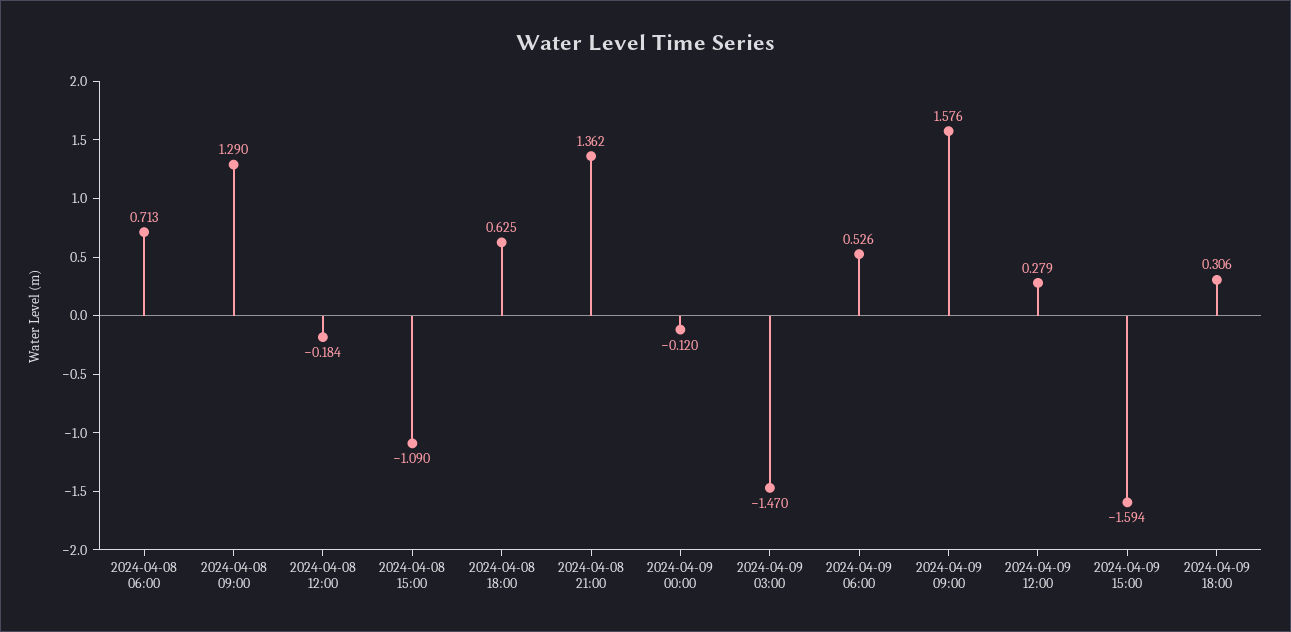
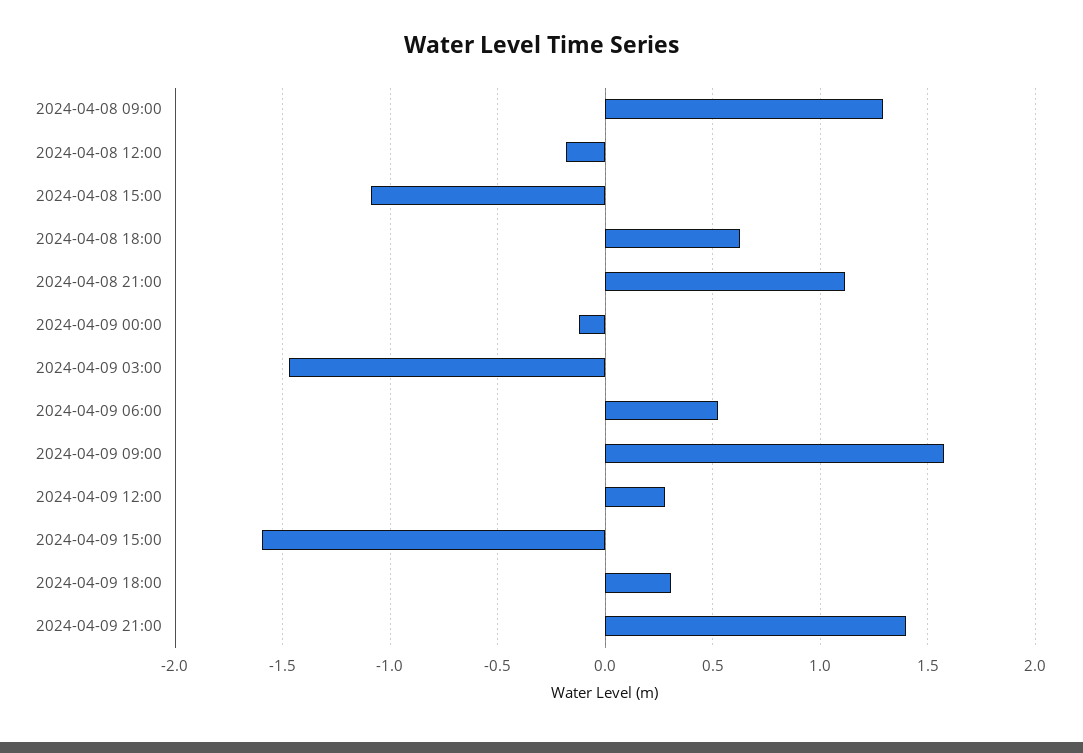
2024-04-08 06:00: 0.713 -> none
2024-04-08 21:00: 1.362 -> 1.1
2024-04-09 21:00: none -> 1.4

